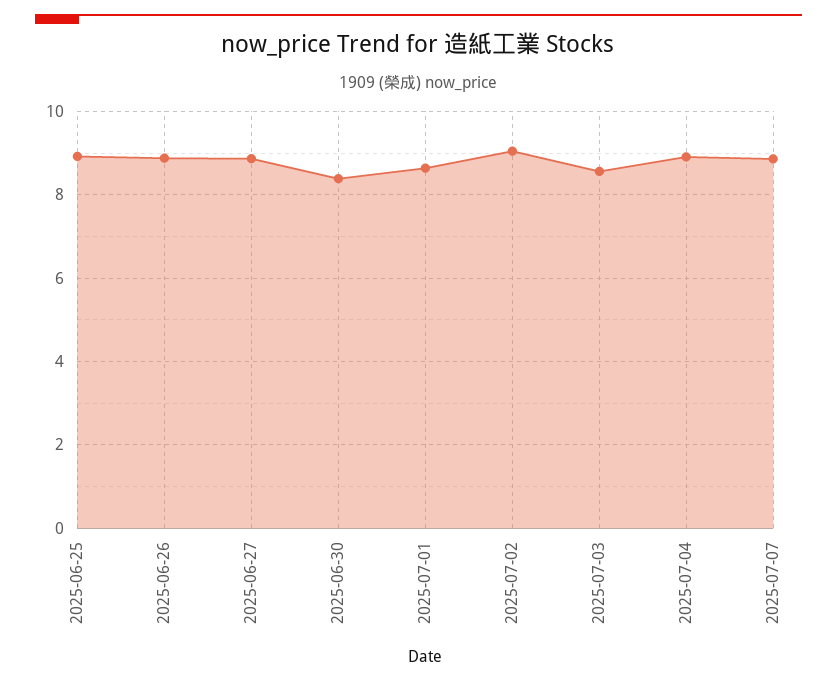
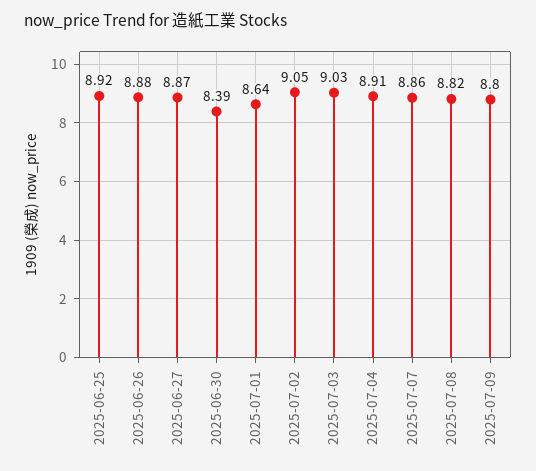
2025-07-03: 8.6 -> 9.03
2025-07-08: none -> 8.82
2025-07-09: none -> 8.8

